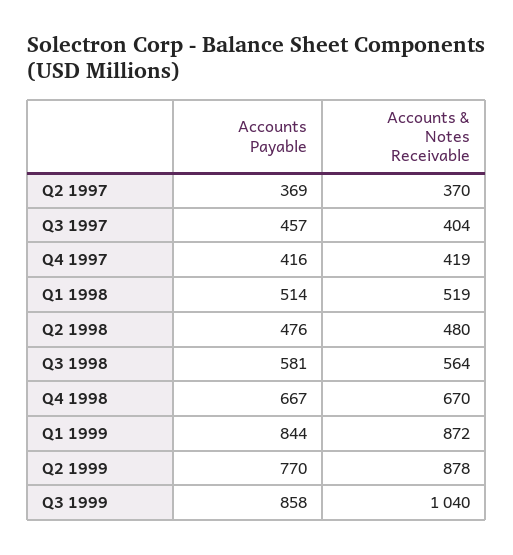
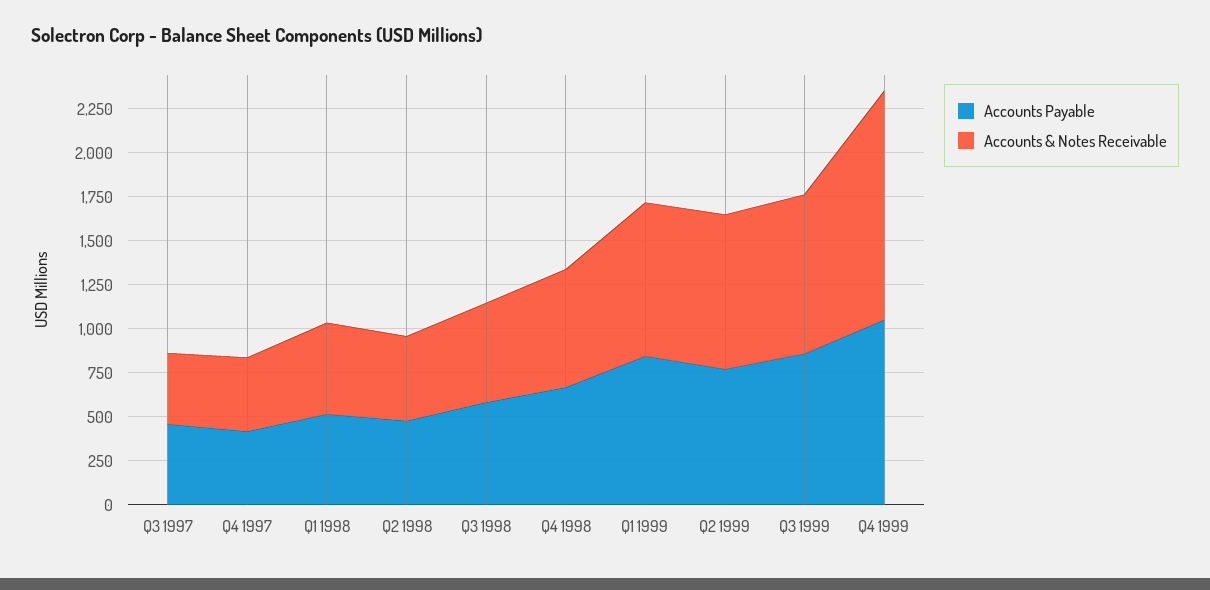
Accounts Payable, Q2 1997: 369 -> none
Accounts & Notes Receivable, Q2 1997: 370 -> none
Accounts & Notes Receivable, Q3 1999: 1040 -> 900
Accounts Payable, Q4 1999: none -> 1050
Accounts & Notes Receivable, Q4 1999: none -> 1300

